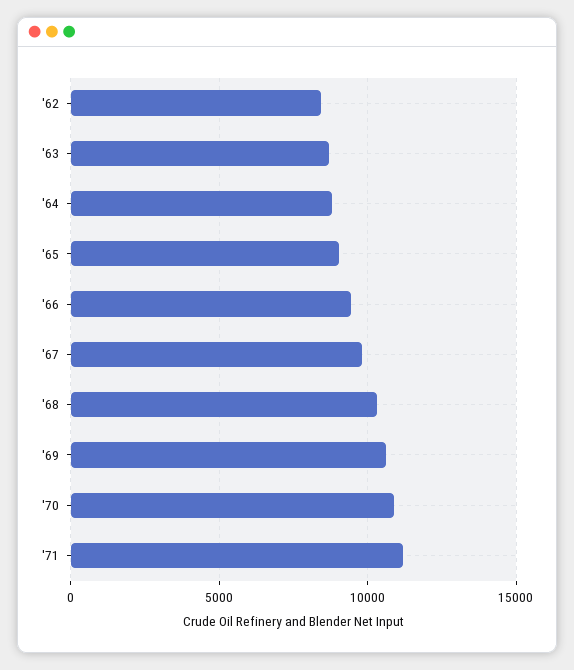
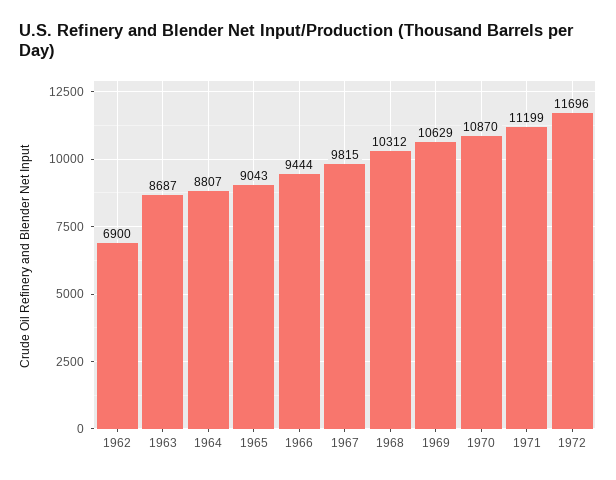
'62: 8500 -> 6900
1972: none -> 11696

